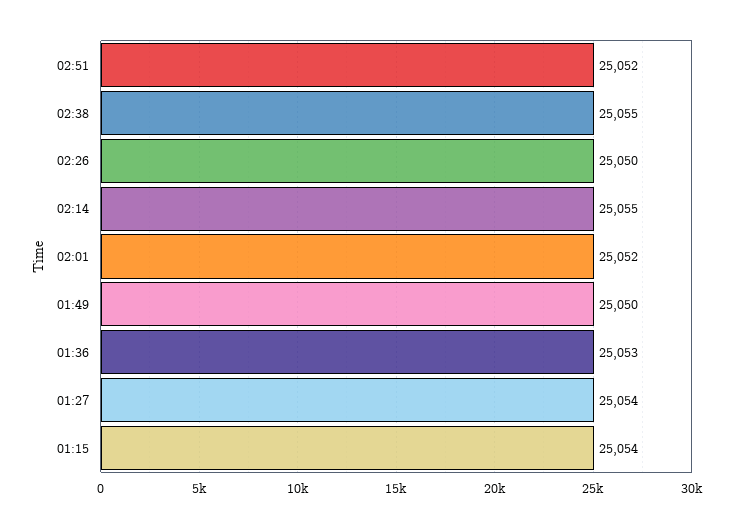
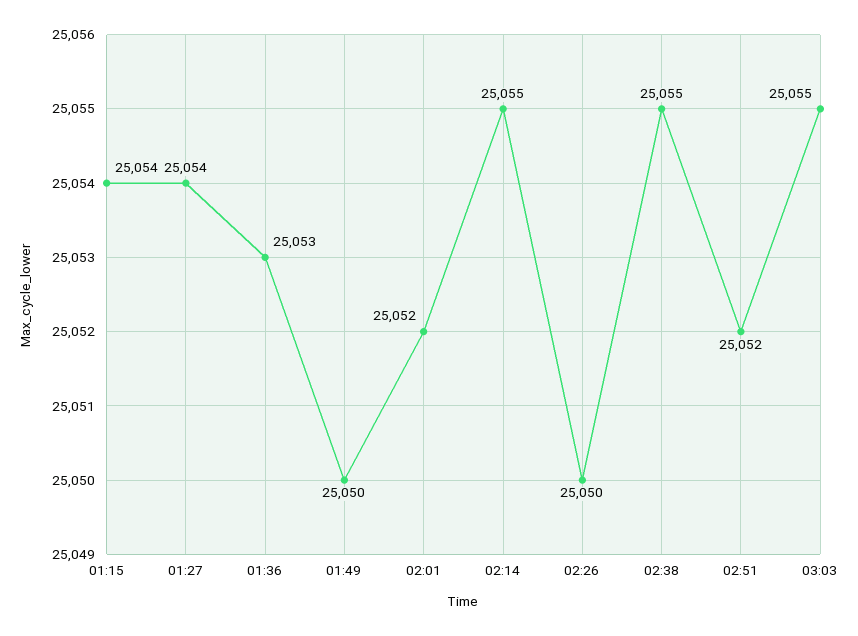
03:03: none -> 25055

